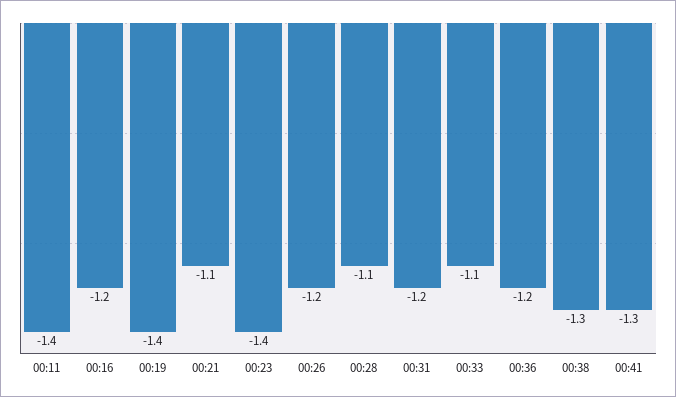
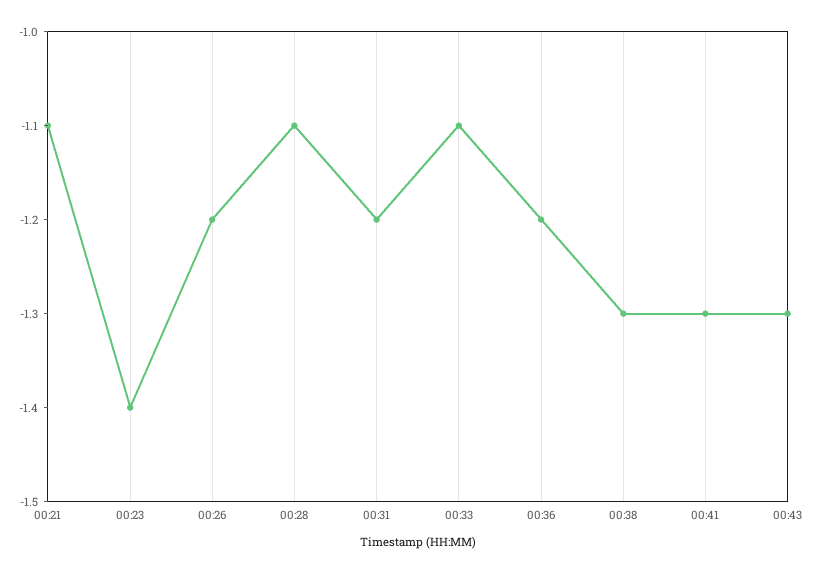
00:11: -1.4 -> none
00:16: -1.2 -> none
00:19: -1.4 -> none
00:43: none -> -1.3

